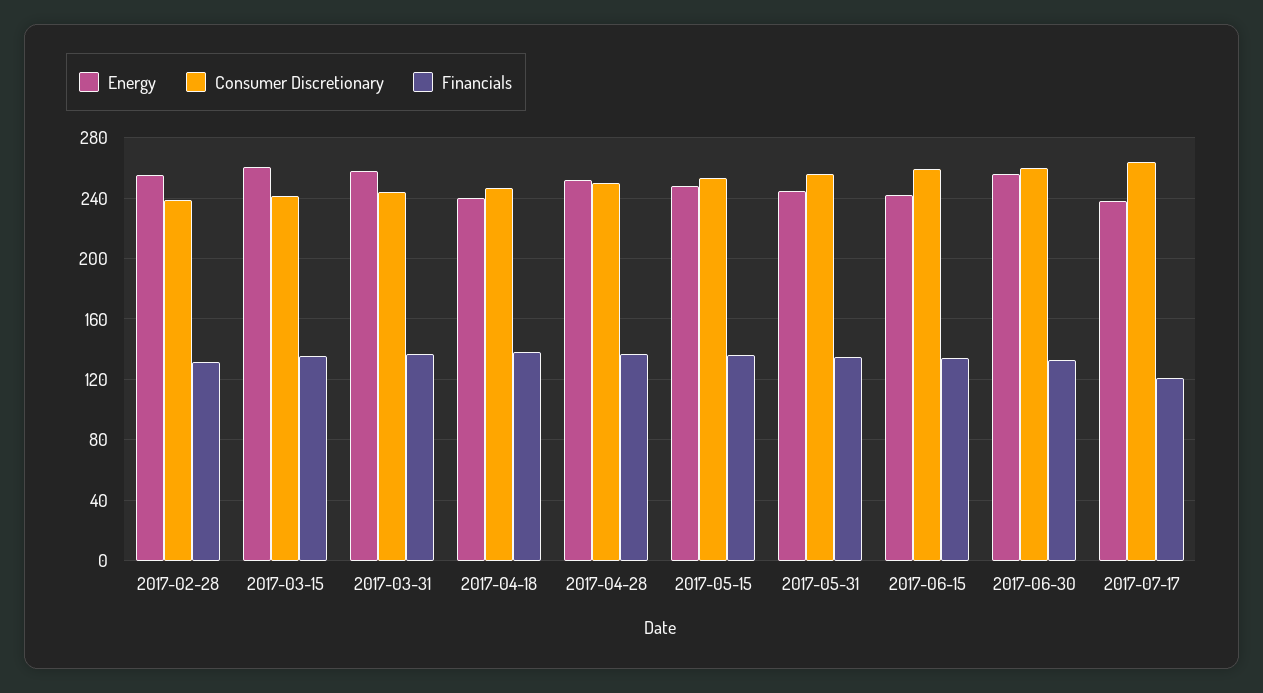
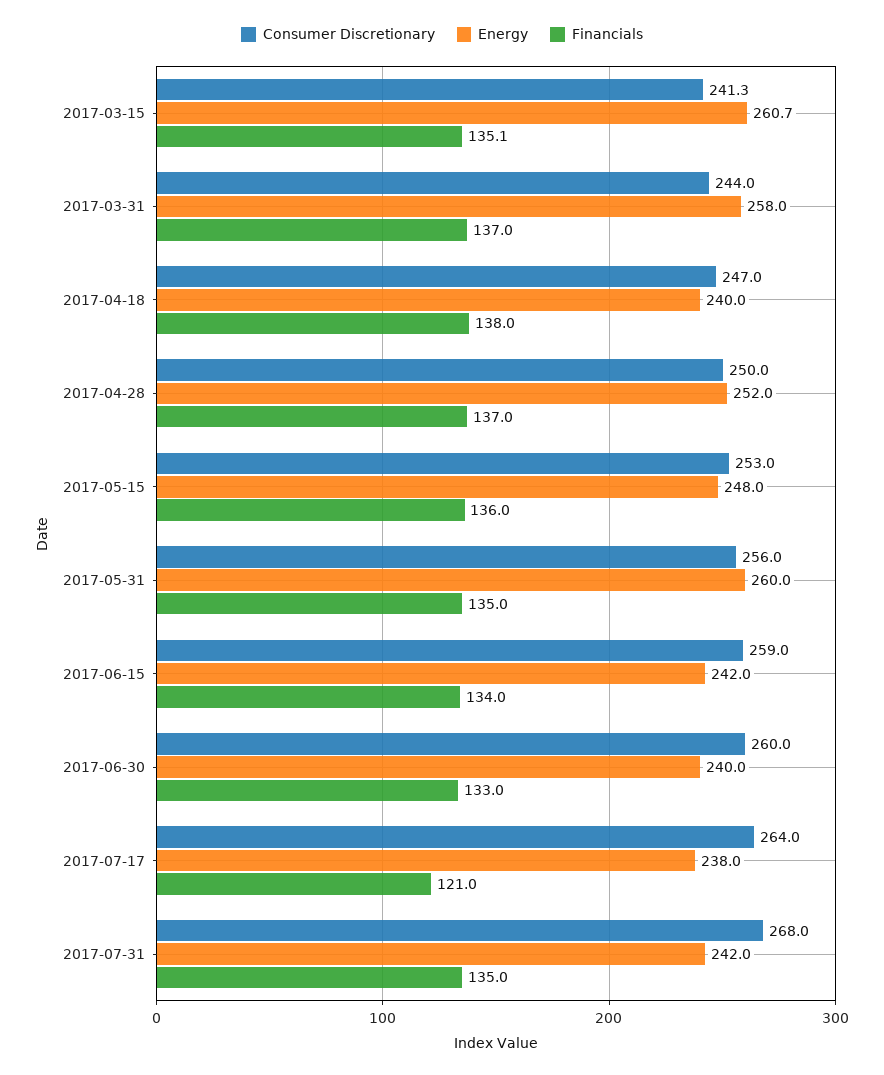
Energy, 2017-02-28: 255 -> none
Consumer Discretionary, 2017-02-28: 240 -> none
Financials, 2017-02-28: 130 -> none
Energy, 2017-05-31: 245 -> 260
Energy, 2017-06-30: 255 -> 240
Consumer Discretionary, 2017-07-31: none -> 268
Energy, 2017-07-31: none -> 242
Financials, 2017-07-31: none -> 135

